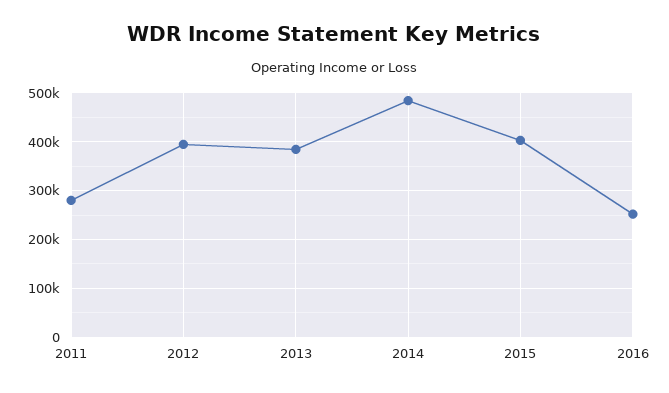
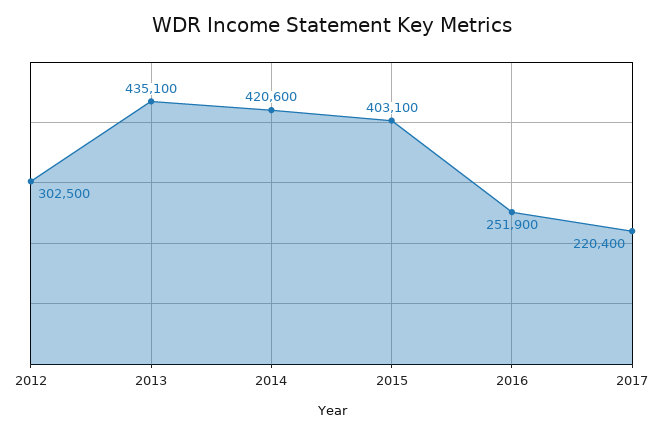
2011: 280000 -> none
2012: 400000 -> 302500
2013: 380000 -> 435100
2014: 480000 -> 420600
2017: none -> 220400

